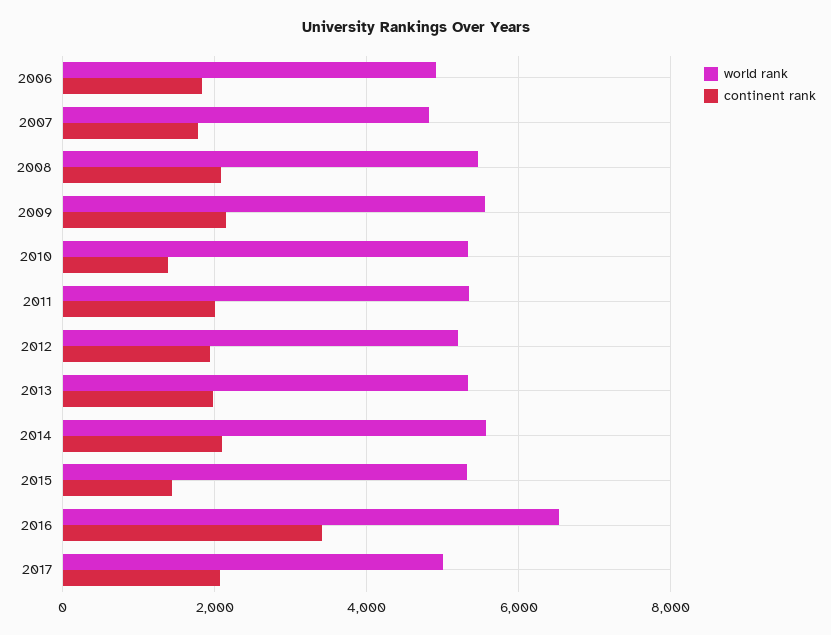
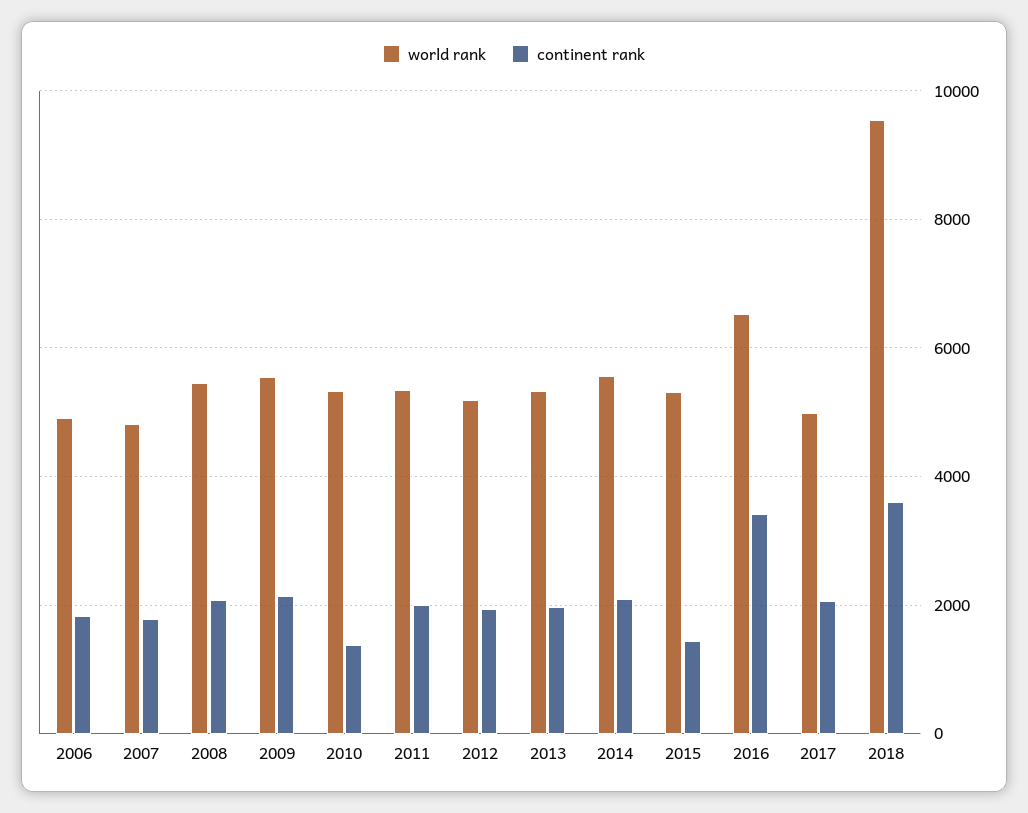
world rank, 2018: none -> 9600
continent rank, 2018: none -> 3600

